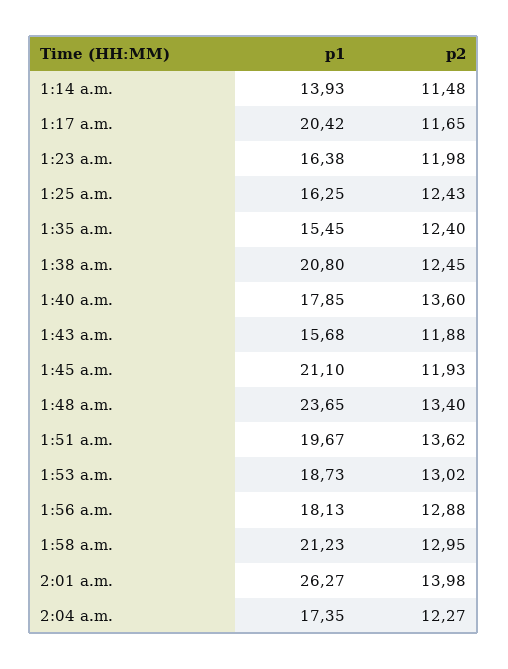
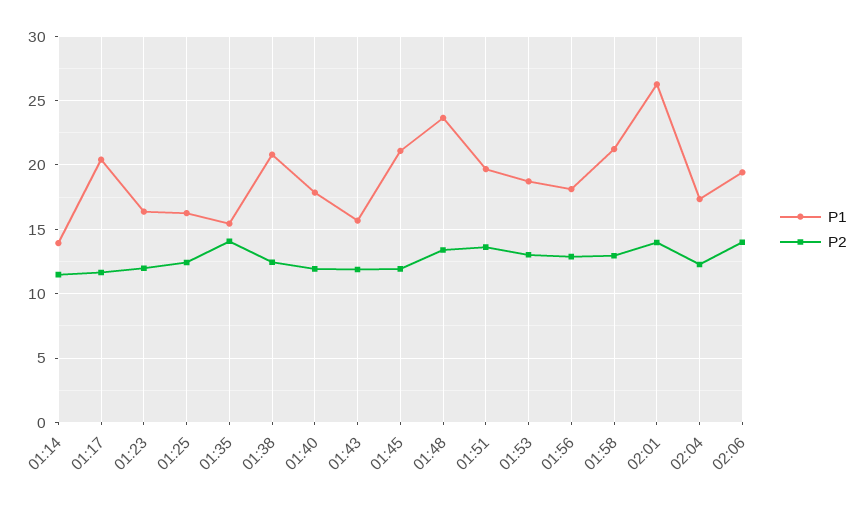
p2, 1:35 a.m.: 12.4 -> 14
p2, 1:40 a.m.: 13.6 -> 12
p1, 02:06: none -> 19.5
p2, 02:06: none -> 14

